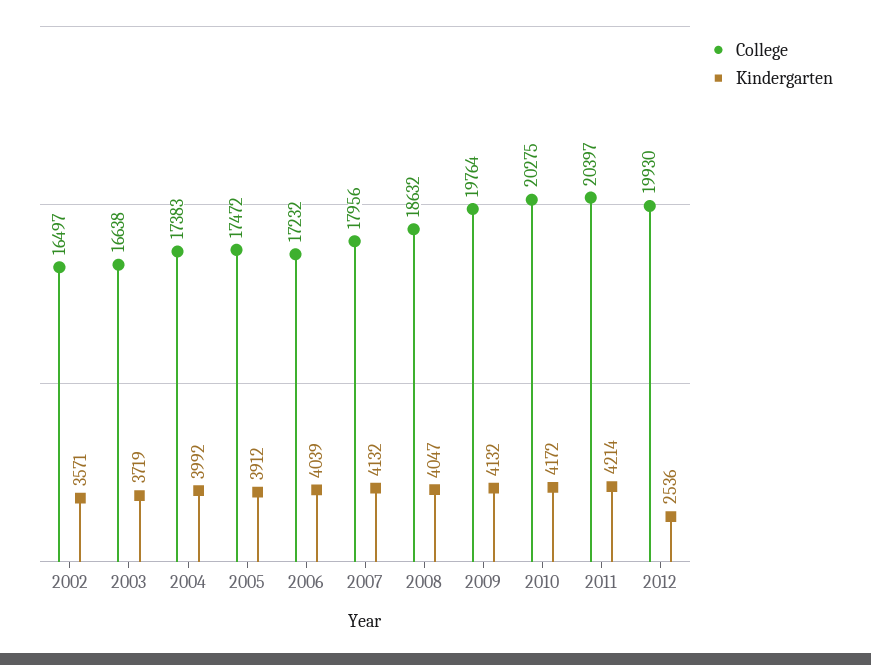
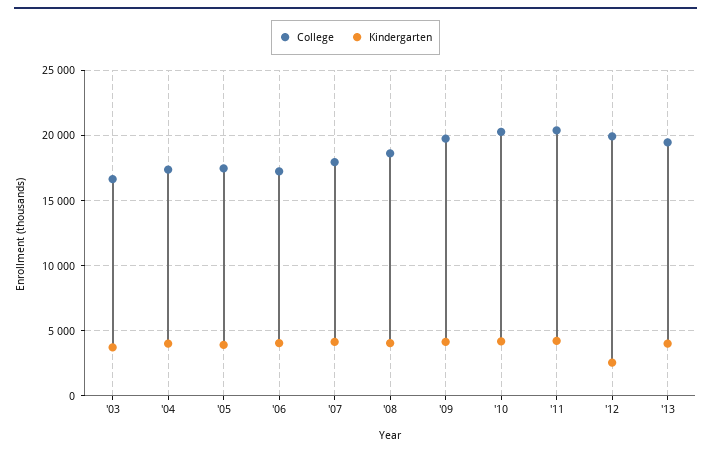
College, 2002: 16497 -> none
Kindergarten, 2002: 3571 -> none
College, '13: none -> 19500
Kindergarten, '13: none -> 4000

